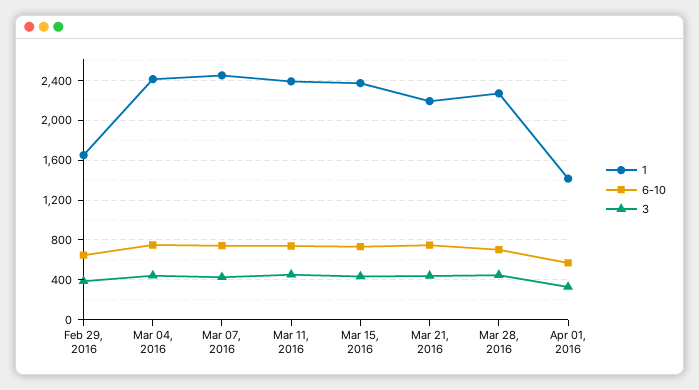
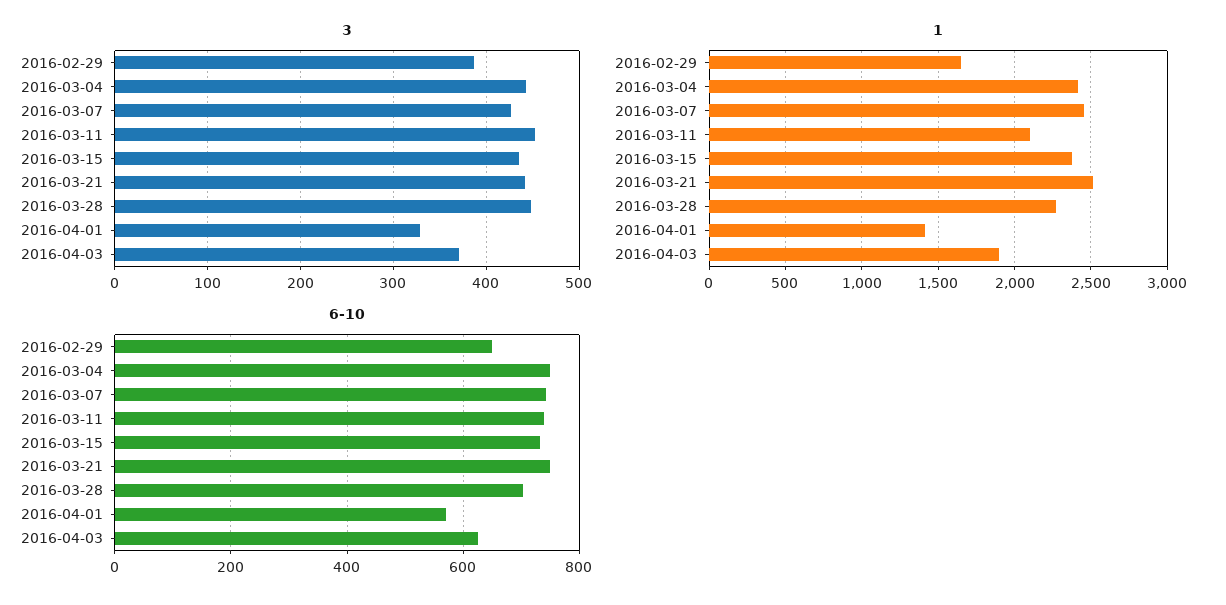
1, Mar 11, 2016: 2400 -> 2100
1, Mar 21, 2016: 2200 -> 2500
3, 2016-04-03: none -> 370
1, 2016-04-03: none -> 1900
6-10, 2016-04-03: none -> 620

